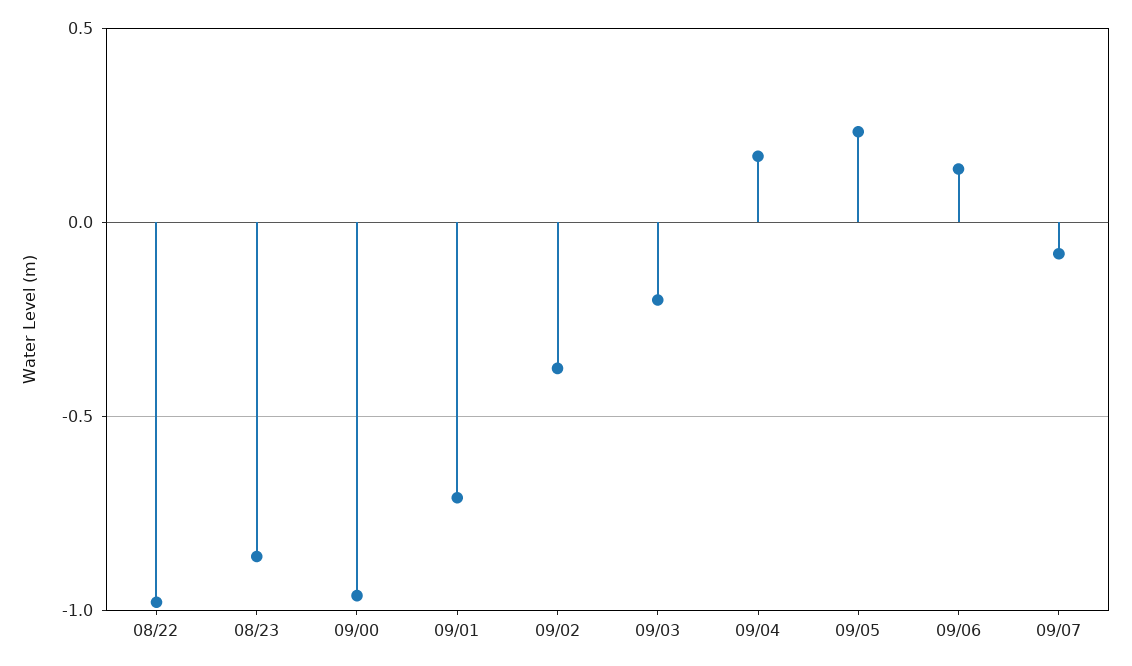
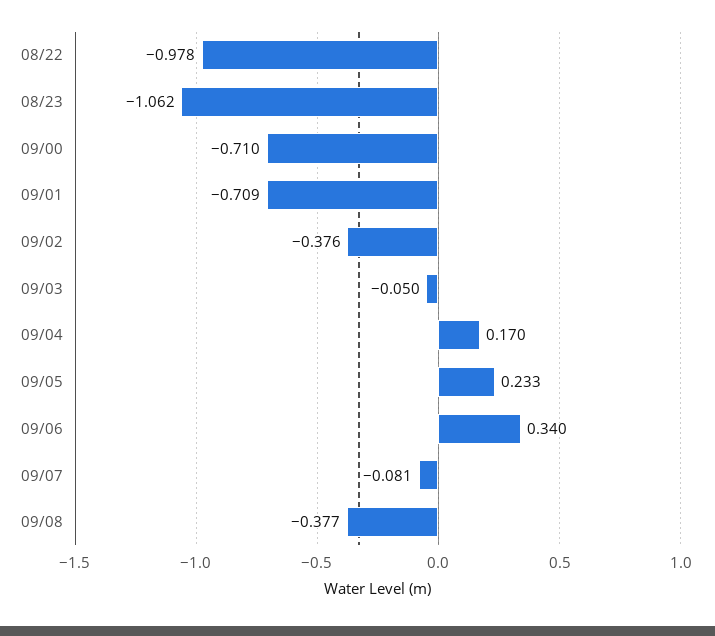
08/23: -0.85 -> -1.062
09/00: -0.95 -> -0.71
09/03: -0.2 -> -0.05
09/06: 0.15 -> 0.34
09/08: none -> -0.377

